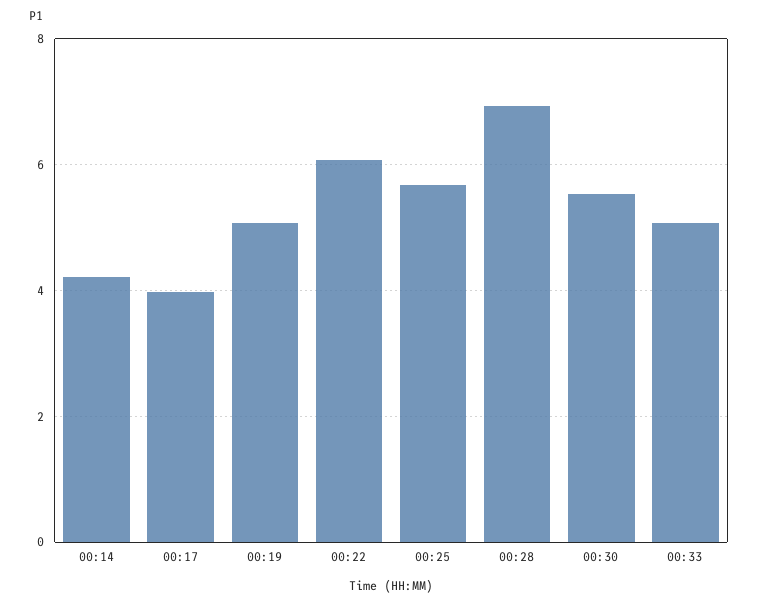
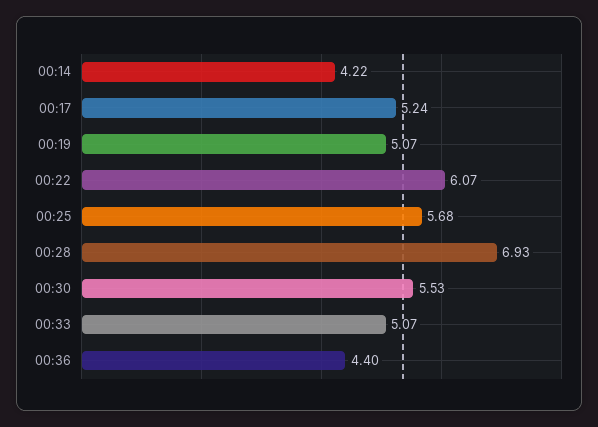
00:17: 4 -> 5.24
00:36: none -> 4.4

